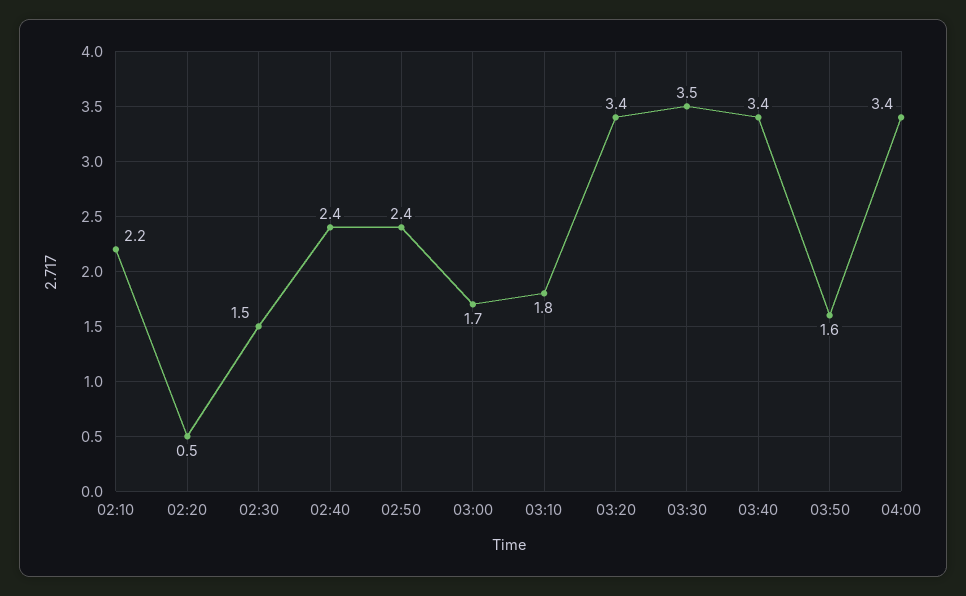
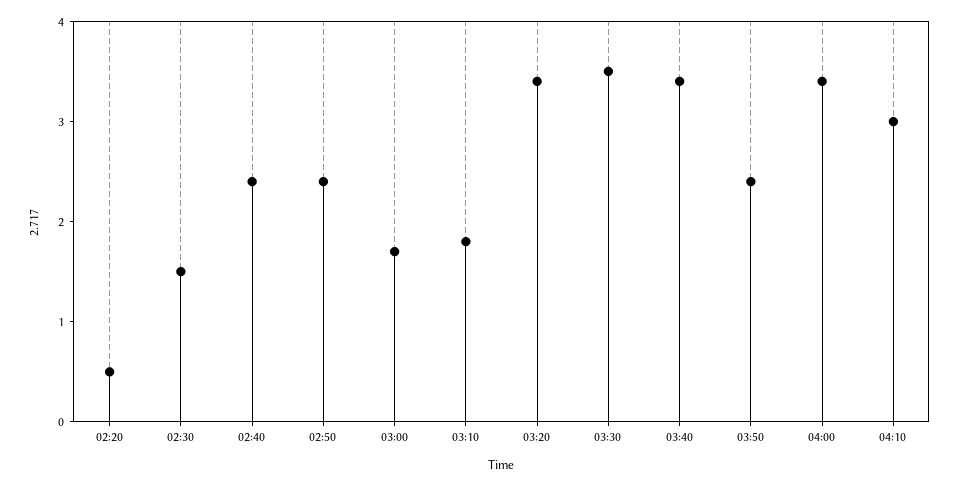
02:10: 2.2 -> none
03:50: 1.6 -> 2.4
04:10: none -> 3

